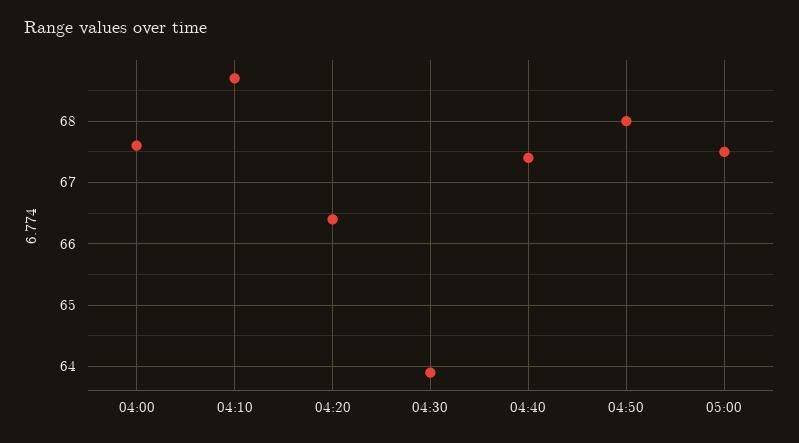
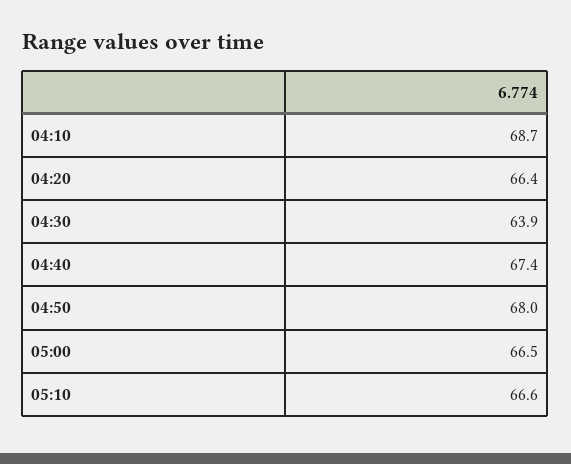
04:00: 67.6 -> none
05:00: 67.5 -> 66.5
05:10: none -> 66.6

